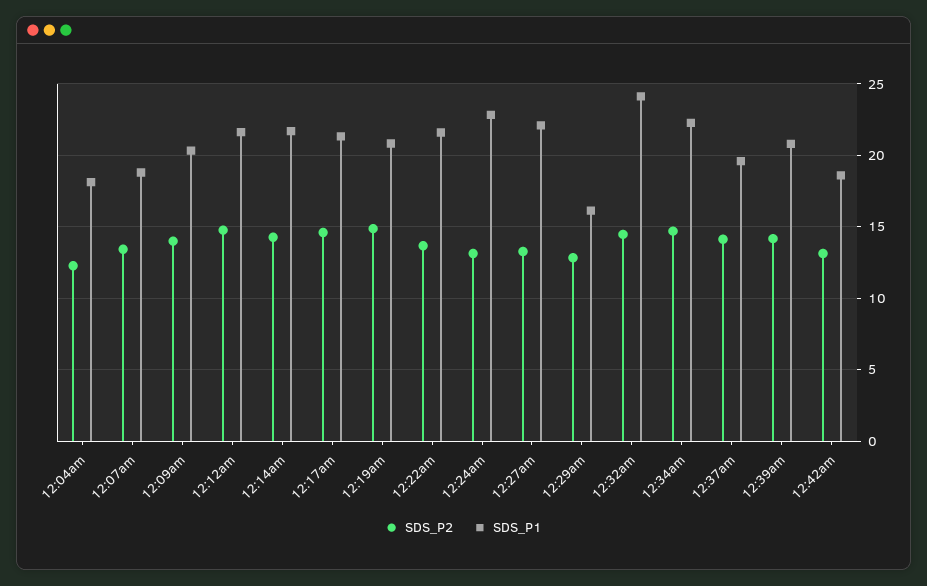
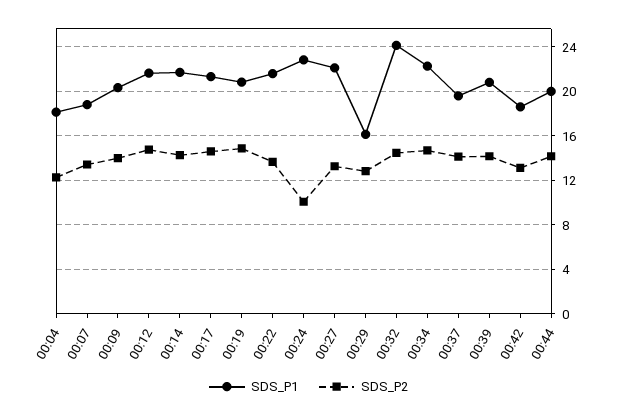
SDS_P2, 12:24am: 13 -> 10
SDS_P1, 00:44: none -> 20
SDS_P2, 00:44: none -> 14

